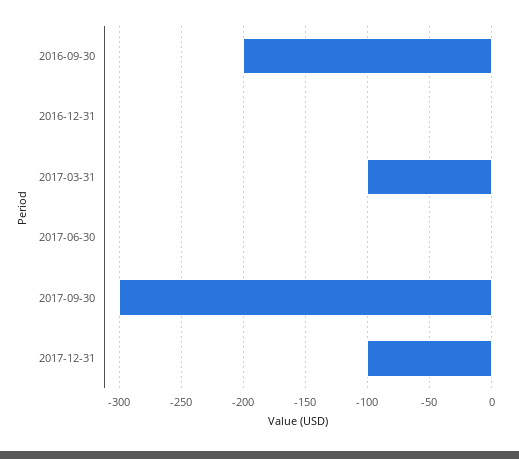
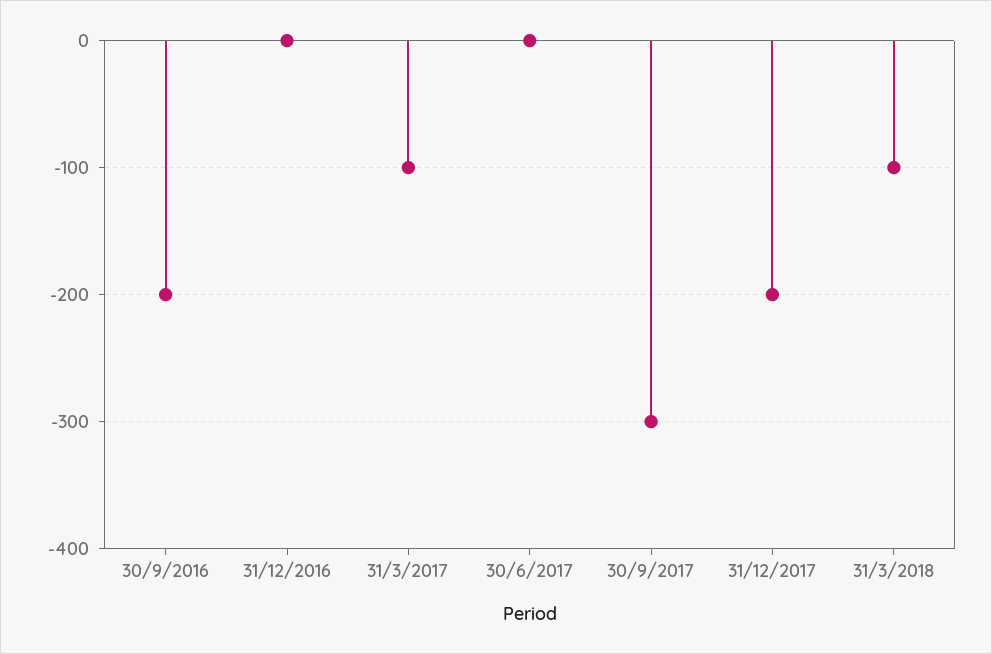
2017-12-31: -100 -> -200
31/3/2018: none -> -100

